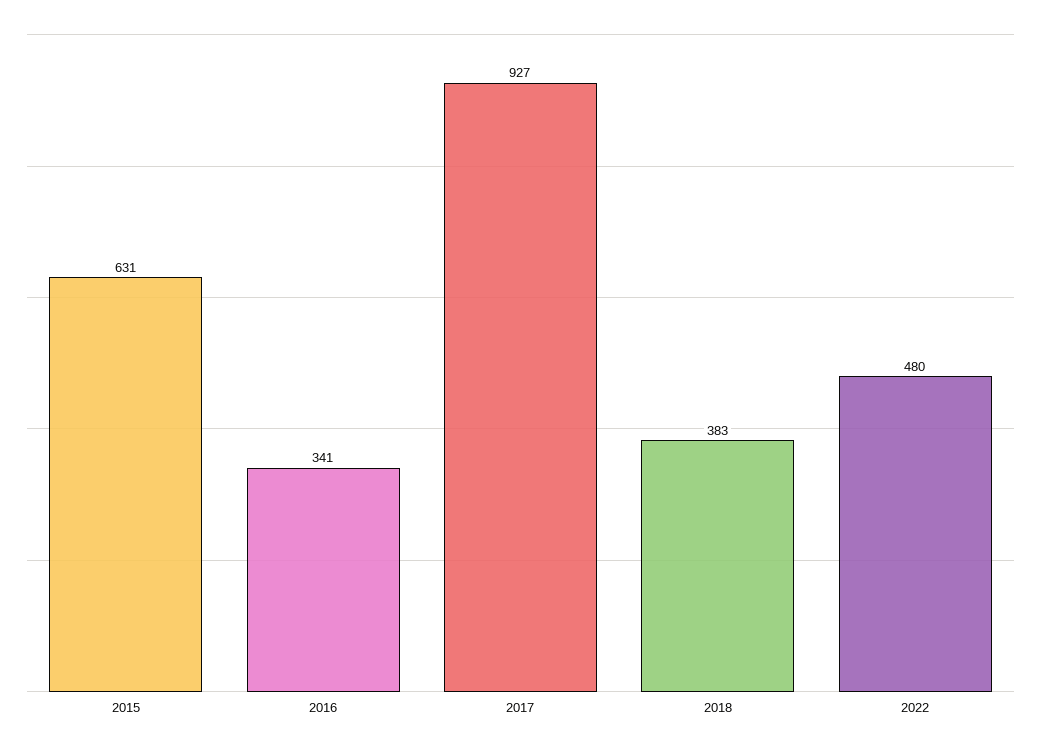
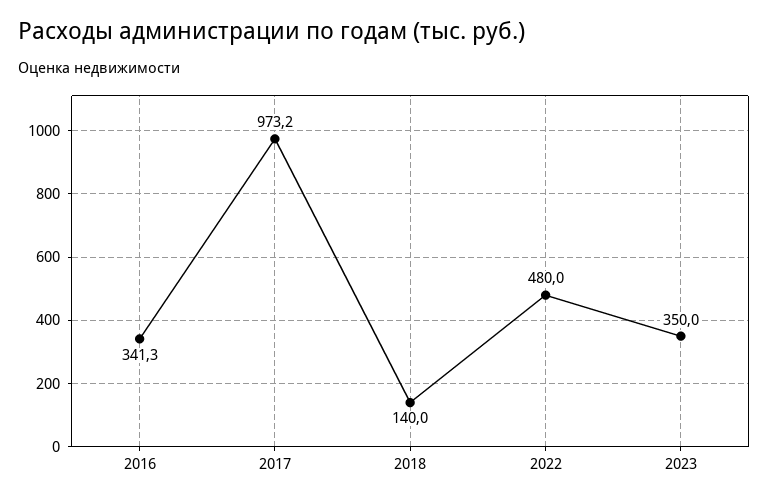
2015: 631 -> none
2017: 927 -> 973.2
2018: 383 -> 140
2023: none -> 350

